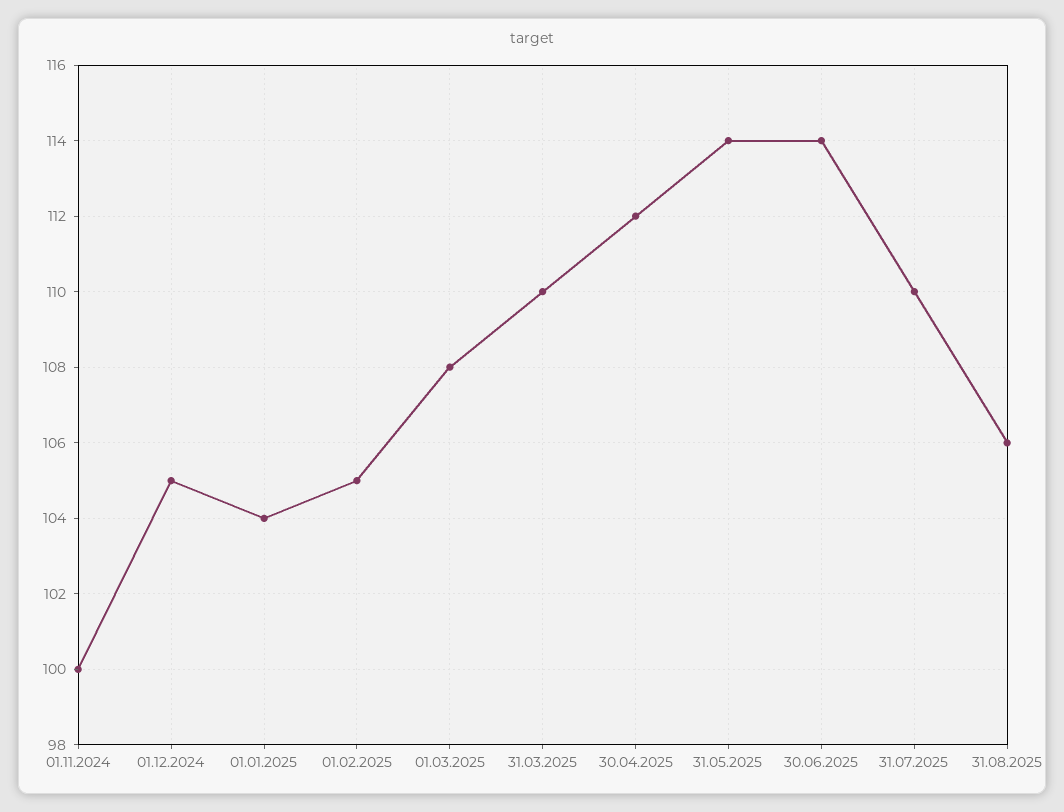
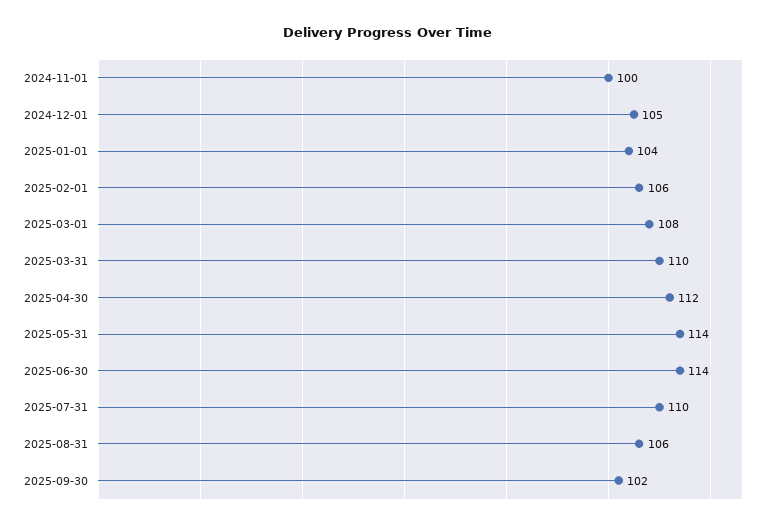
01.02.2025: 105 -> 106
2025-09-30: none -> 102

